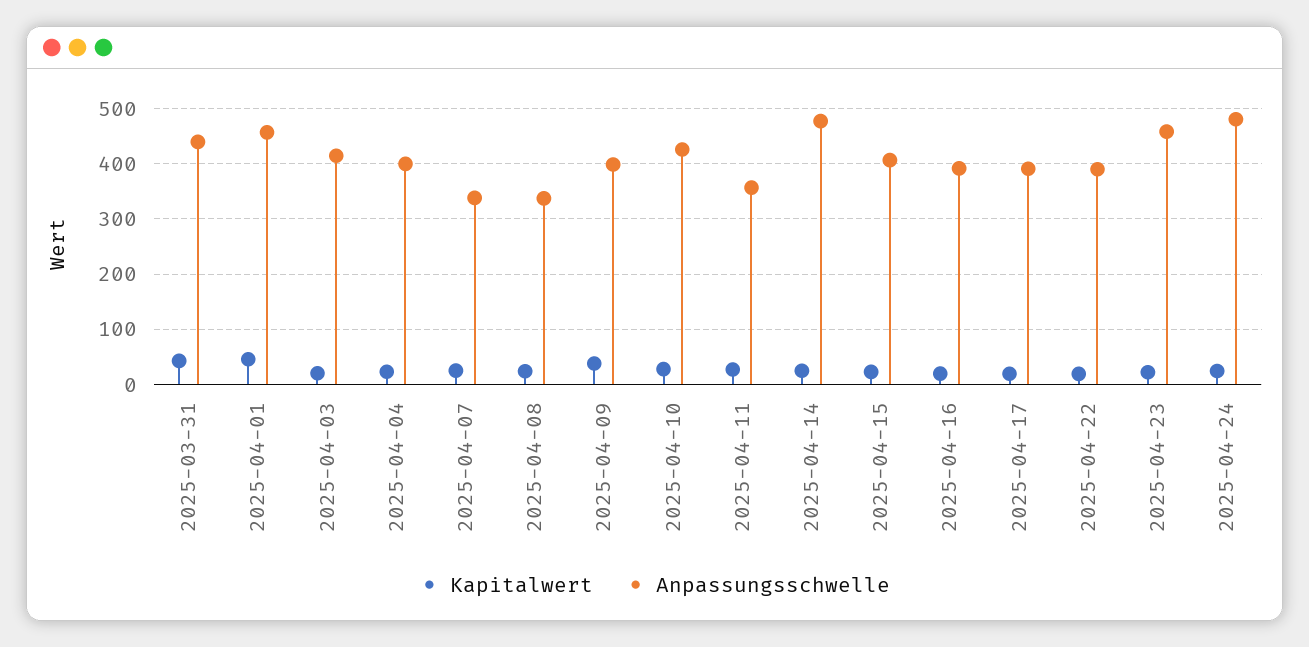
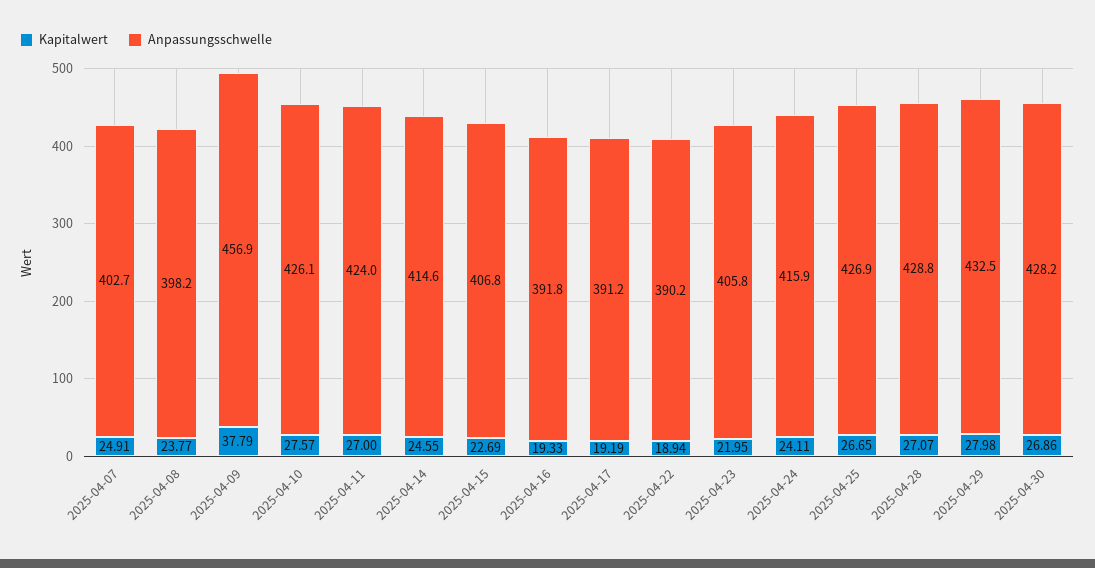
Kapitalwert, 2025-03-31: 40 -> none
Anpassungsschwelle, 2025-03-31: 440 -> none
Kapitalwert, 2025-04-01: 40 -> none
Anpassungsschwelle, 2025-04-01: 460 -> none
Kapitalwert, 2025-04-03: 20 -> none
Anpassungsschwelle, 2025-04-03: 420 -> none
Kapitalwert, 2025-04-04: 20 -> none
Anpassungsschwelle, 2025-04-04: 400 -> none
Anpassungsschwelle, 2025-04-07: 340 -> 402.7
Anpassungsschwelle, 2025-04-08: 340 -> 398.2
Anpassungsschwelle, 2025-04-09: 400 -> 456.9
Anpassungsschwelle, 2025-04-11: 360 -> 424
Anpassungsschwelle, 2025-04-14: 480 -> 414.6
Anpassungsschwelle, 2025-04-23: 460 -> 405.8
Anpassungsschwelle, 2025-04-24: 480 -> 415.9
Kapitalwert, 2025-04-25: none -> 26.65
Anpassungsschwelle, 2025-04-25: none -> 426.9
Kapitalwert, 2025-04-28: none -> 27.07
Anpassungsschwelle, 2025-04-28: none -> 428.8
Kapitalwert, 2025-04-29: none -> 27.98
Anpassungsschwelle, 2025-04-29: none -> 432.5
Kapitalwert, 2025-04-30: none -> 26.86
Anpassungsschwelle, 2025-04-30: none -> 428.2

